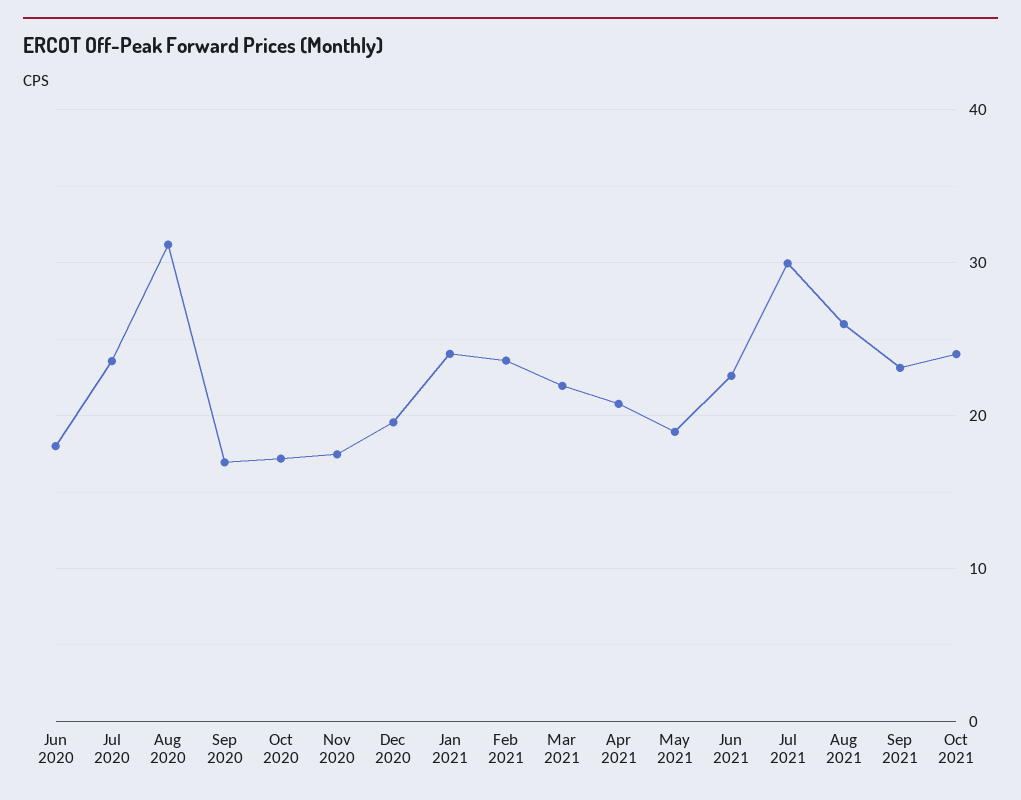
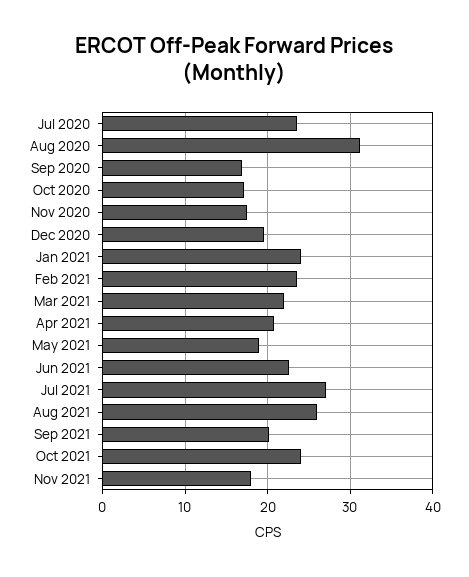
Jun 2020: 18 -> none
Jul 2021: 30 -> 27
Sep 2021: 23 -> 20
Nov 2021: none -> 18

